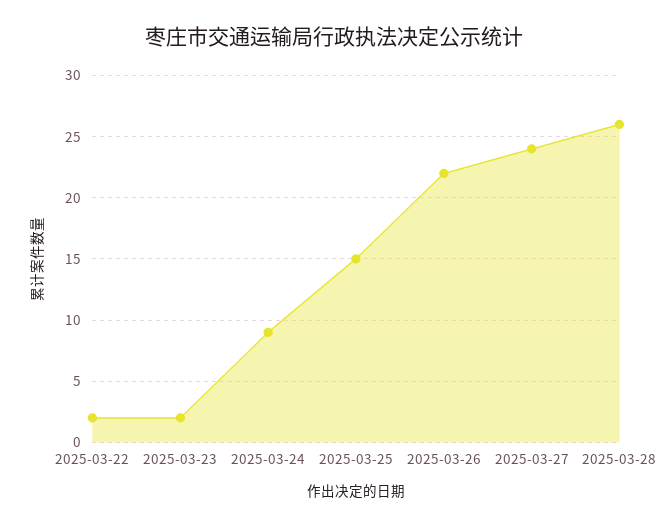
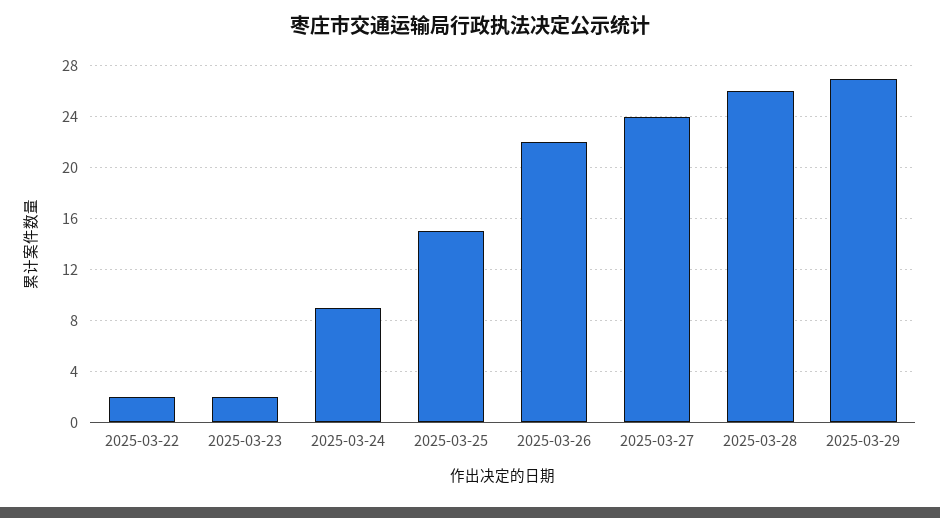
2025-03-29: none -> 27

